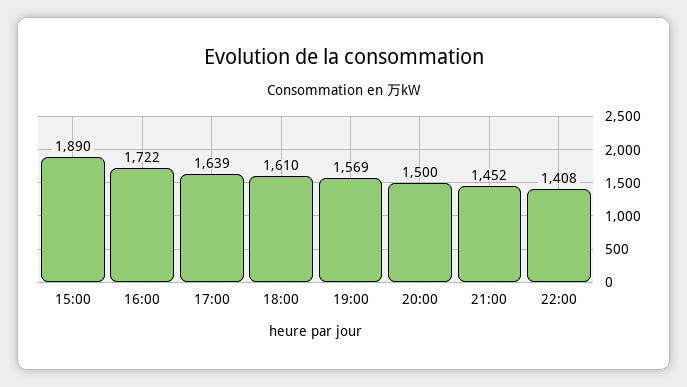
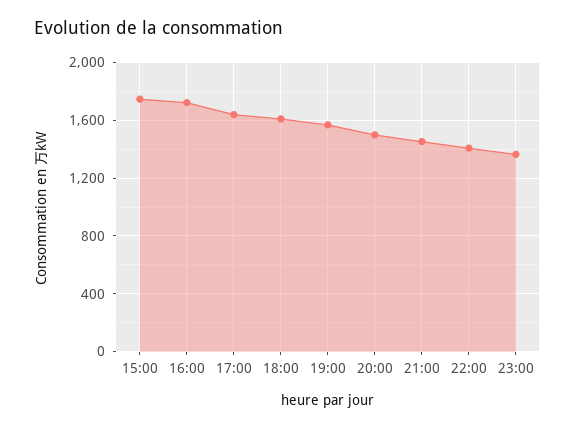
15:00: 1890 -> 1750
23:00: none -> 1350

